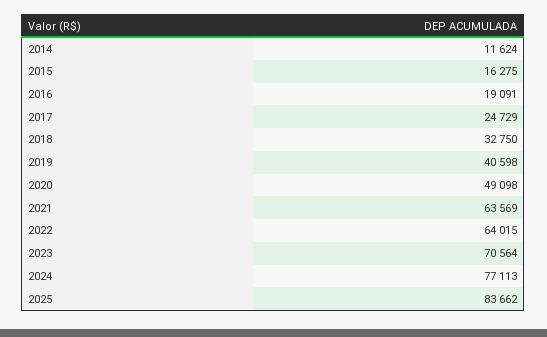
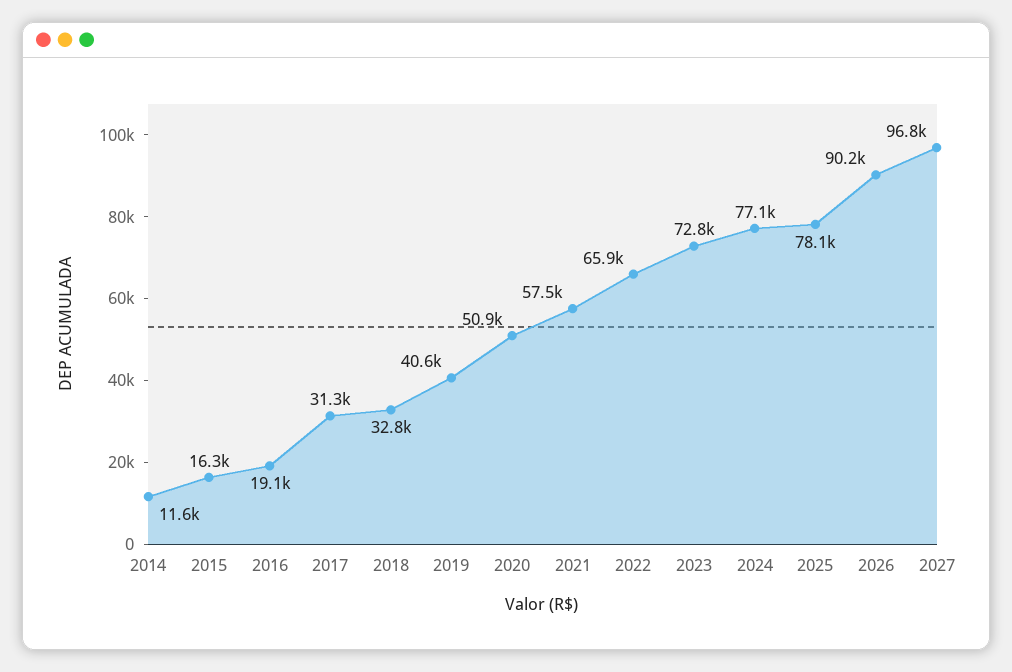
2017: 24729 -> 31300
2020: 49098 -> 50900
2021: 63569 -> 57500
2022: 64015 -> 65900
2023: 70564 -> 72800
2025: 83662 -> 78100
2026: none -> 90200
2027: none -> 96800

